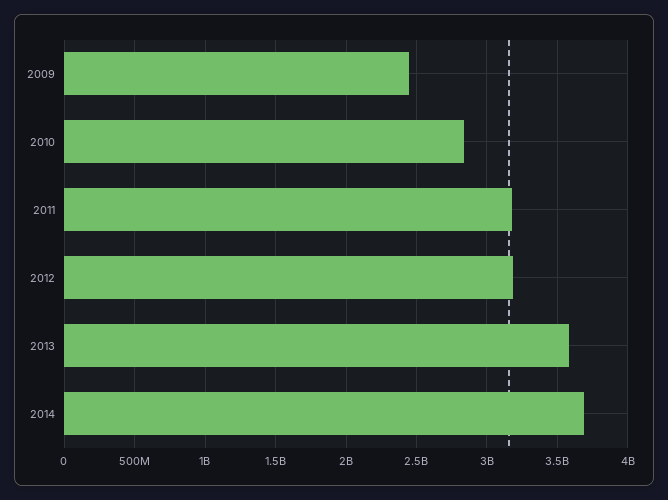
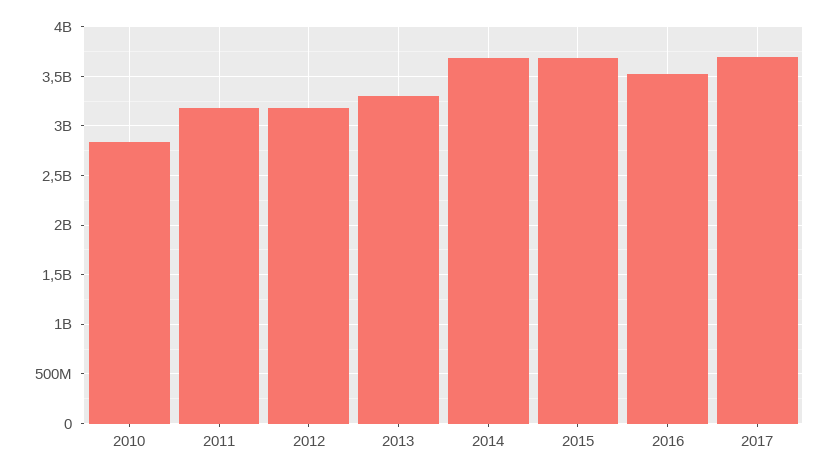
2009: 2450000000 -> none
2013: 3600000000 -> 3300000000
2015: none -> 3700000000
2016: none -> 3500000000
2017: none -> 3700000000

